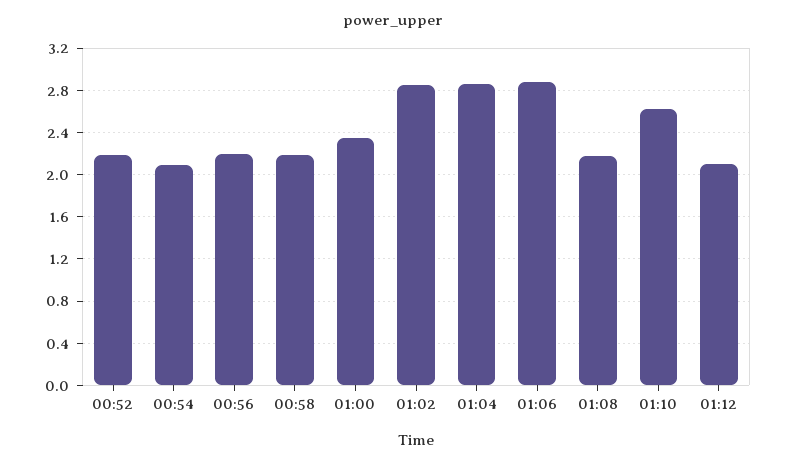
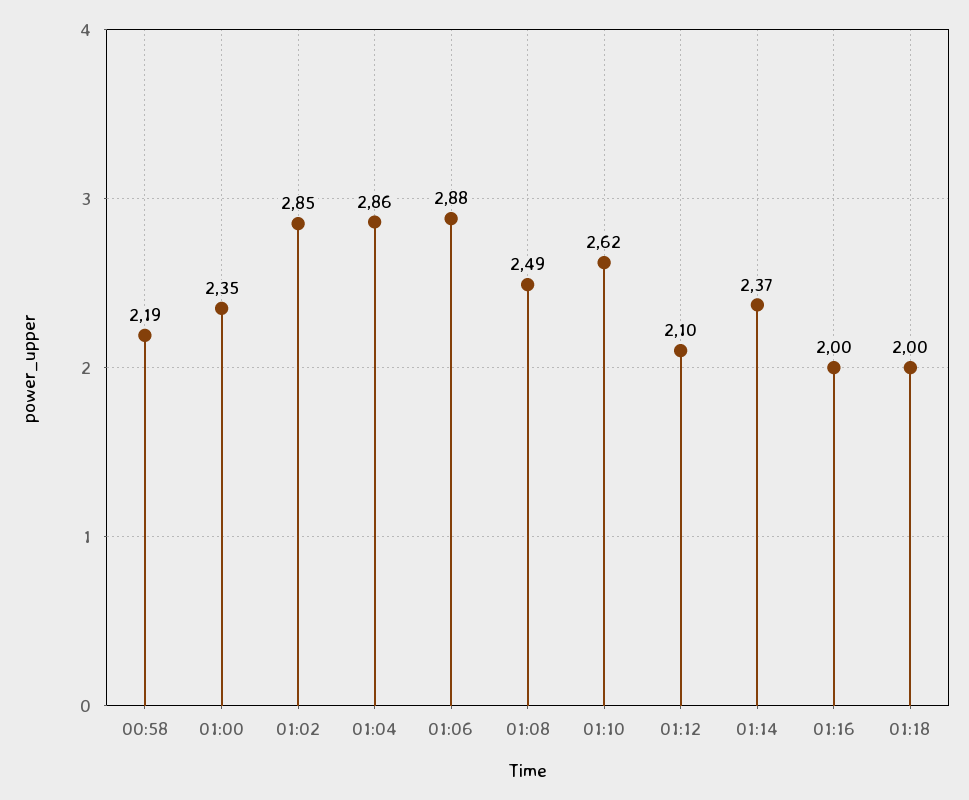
00:52: 2.2 -> none
00:54: 2.1 -> none
00:56: 2.2 -> none
01:08: 2.2 -> 2.49
01:14: none -> 2.37
01:16: none -> 2
01:18: none -> 2

